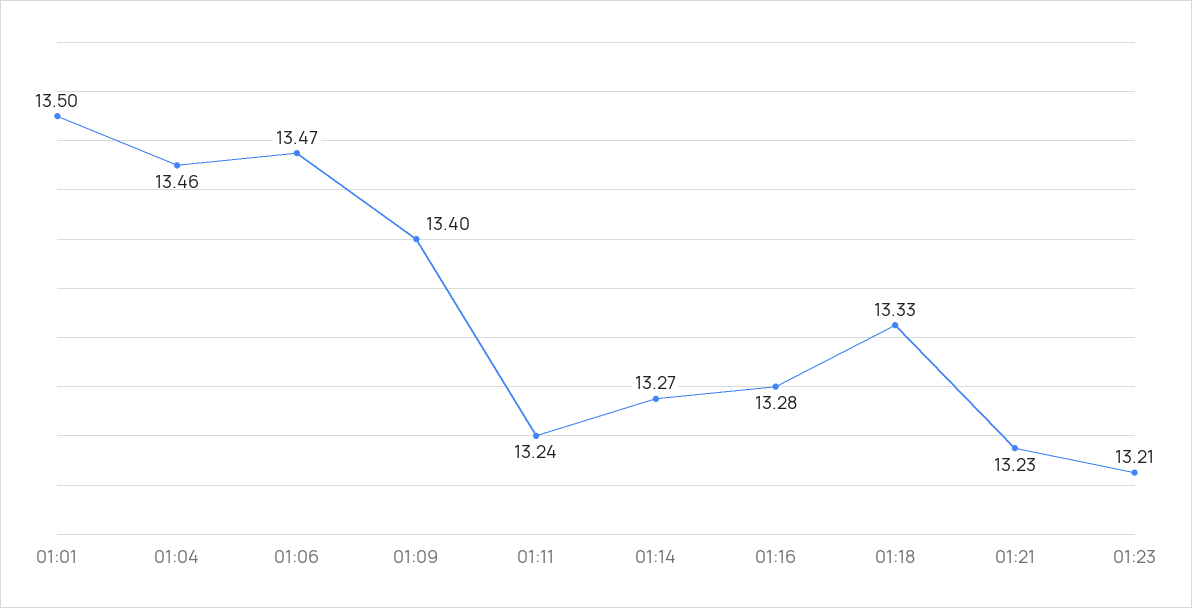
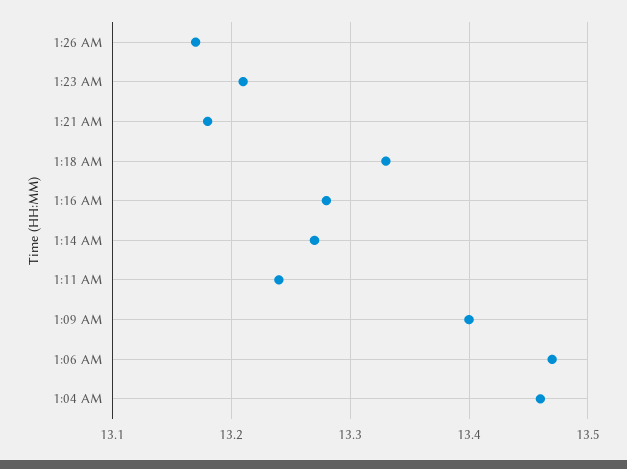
01:01: 13.5 -> none
01:21: 13.23 -> 13.18
1:26 AM: none -> 13.17

